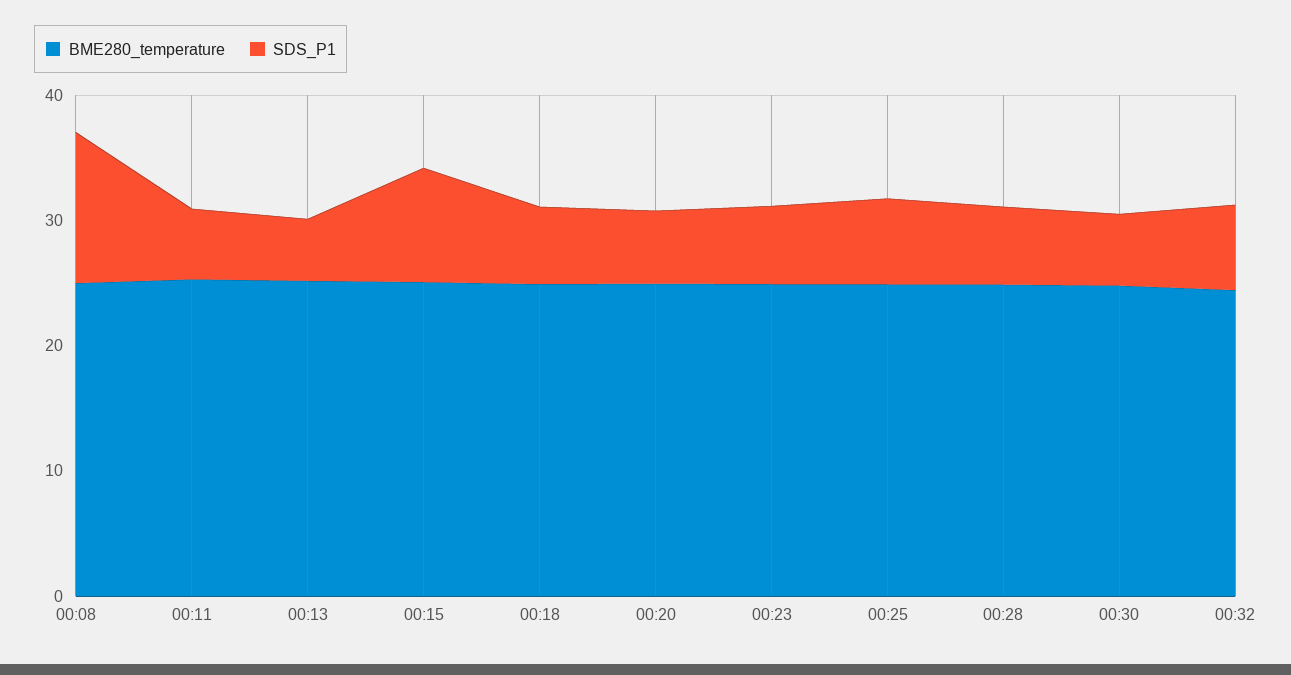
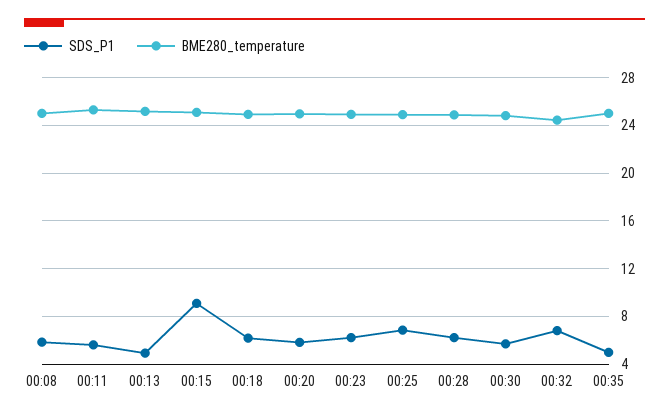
SDS_P1, 00:08: 12 -> 6
SDS_P1, 00:35: none -> 5
BME280_temperature, 00:35: none -> 25

